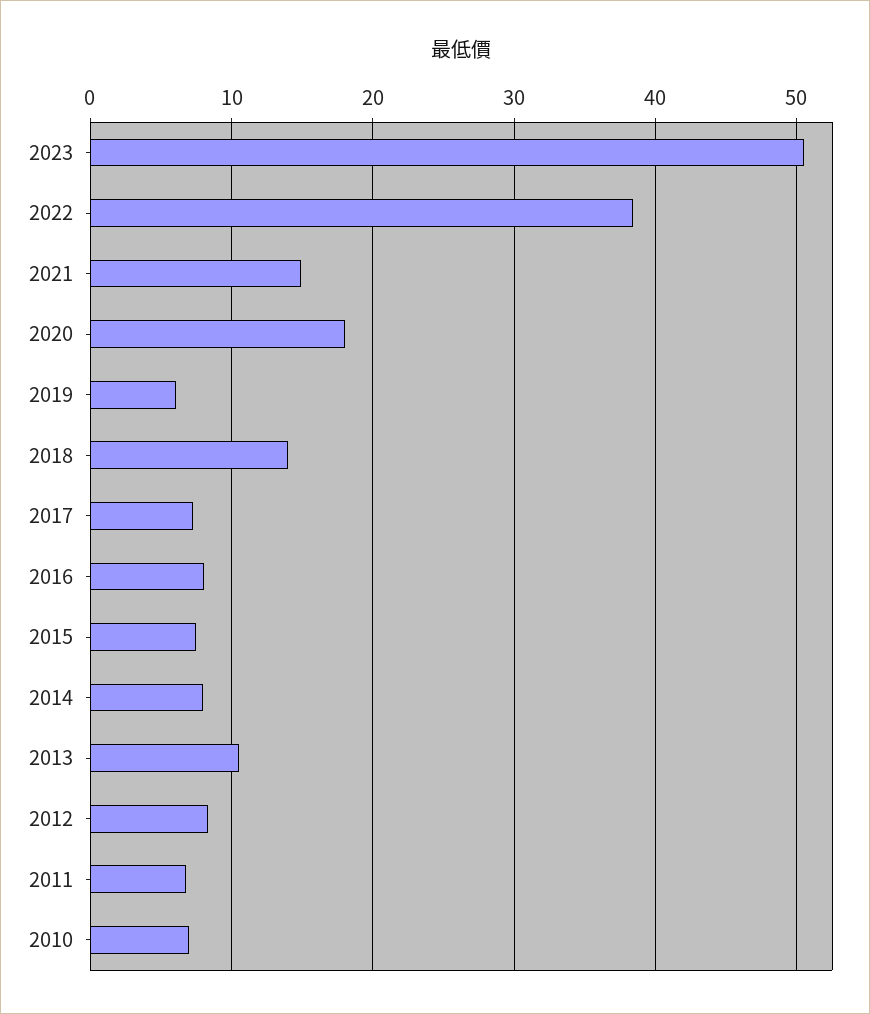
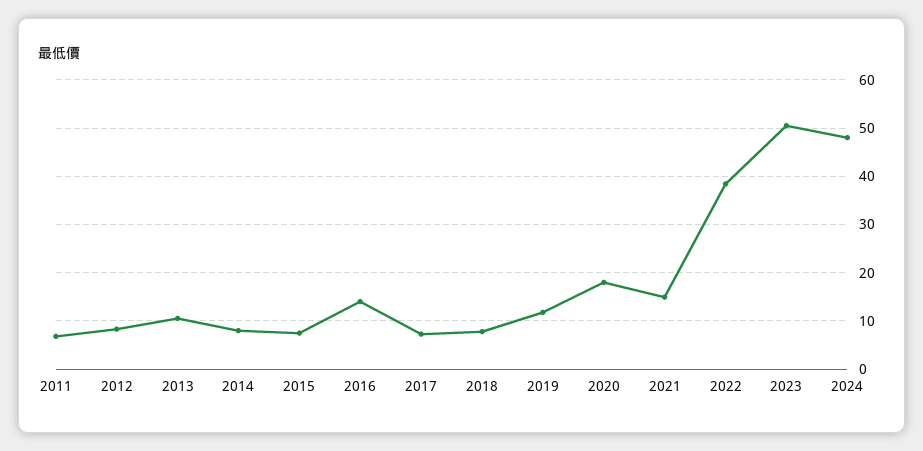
2019: 6 -> 12
2018: 14 -> 8
2016: 8 -> 14
2010: 7 -> none
2024: none -> 48

